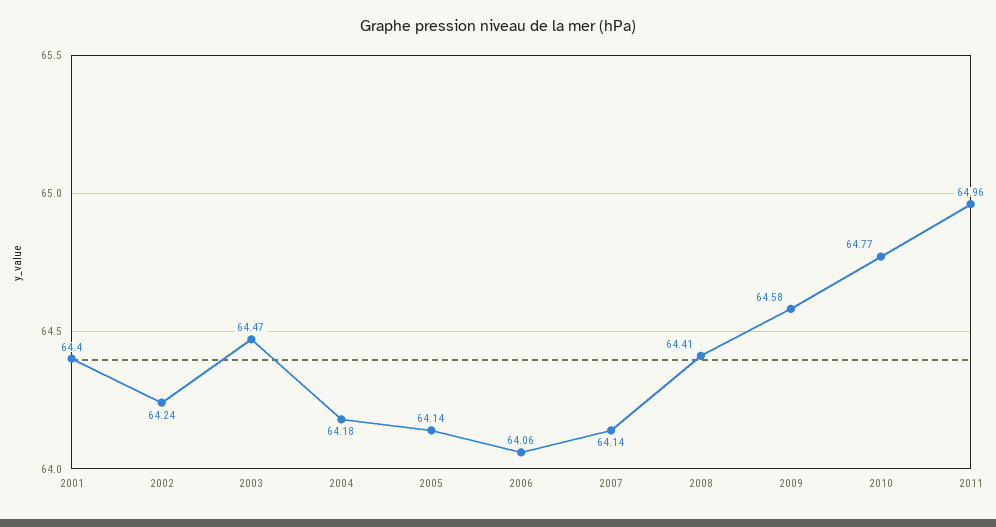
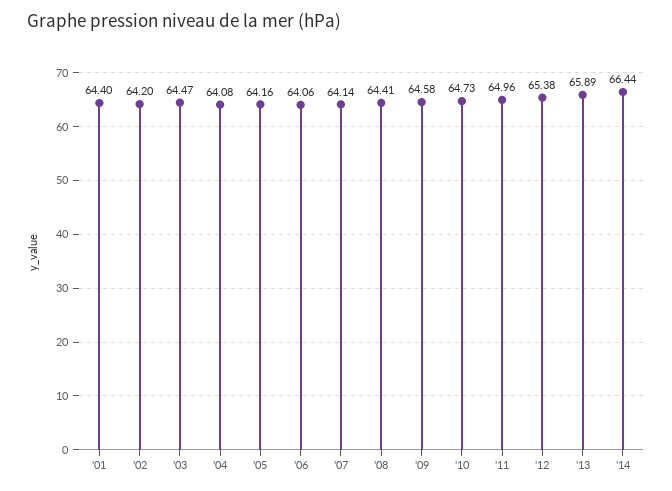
2002: 64.24 -> 64.2
2004: 64.18 -> 64.08
2005: 64.14 -> 64.16
2010: 64.77 -> 64.73
'12: none -> 65.38
'13: none -> 65.89
'14: none -> 66.44

